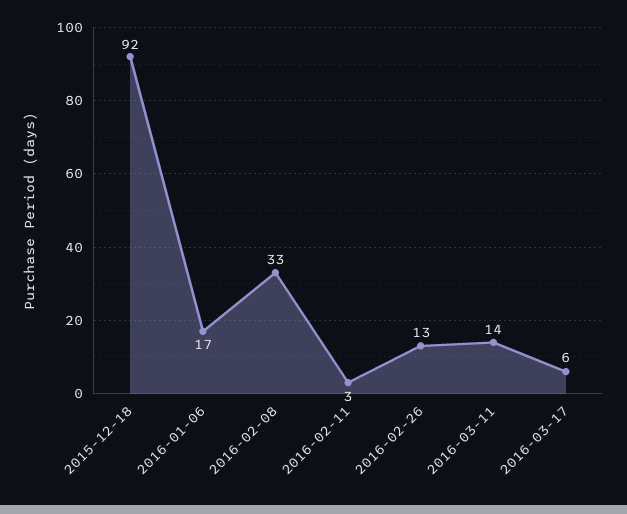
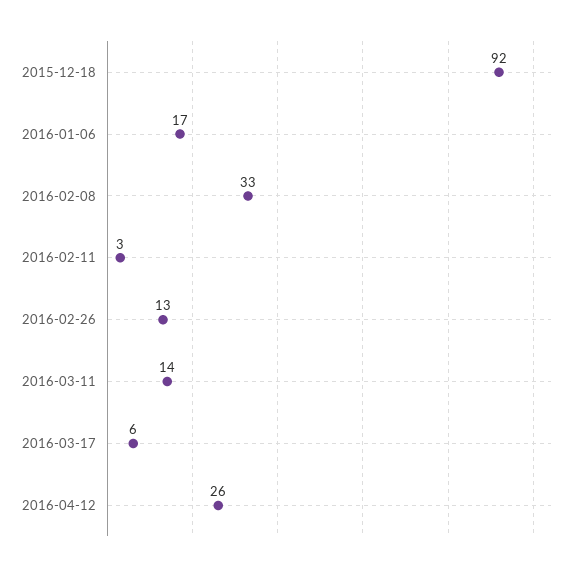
2016-04-12: none -> 26

